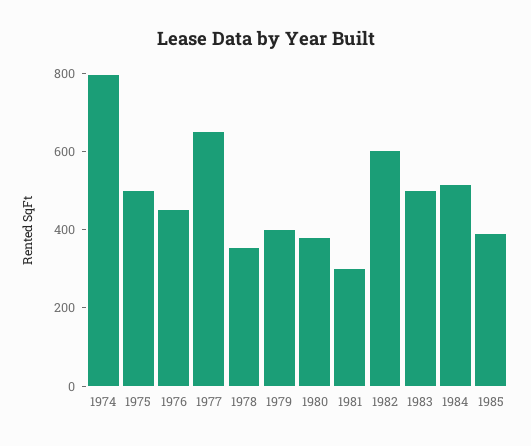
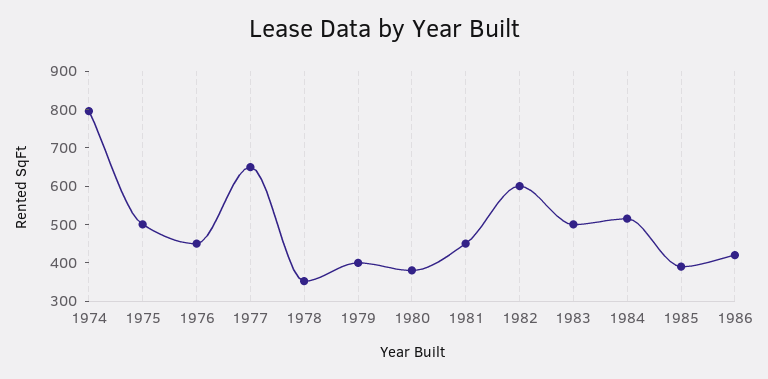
1981: 300 -> 450
1986: none -> 425

